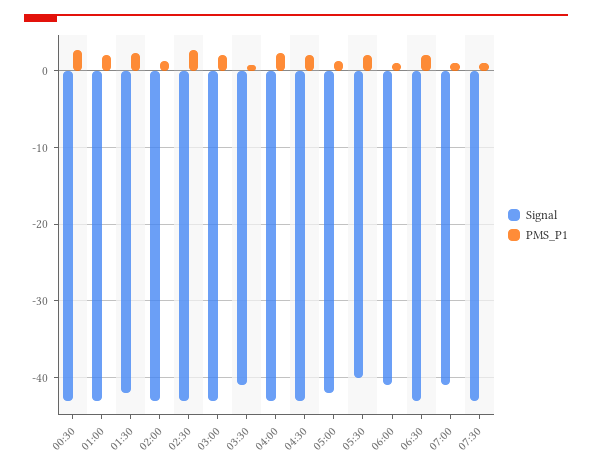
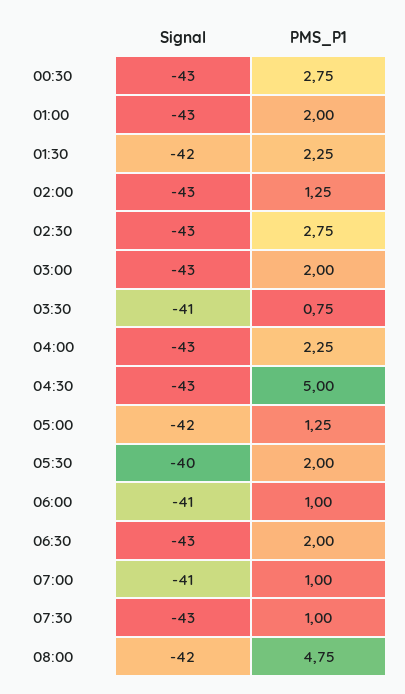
PMS_P1, 04:30: 2 -> 5
Signal, 08:00: none -> -42
PMS_P1, 08:00: none -> 4.75

